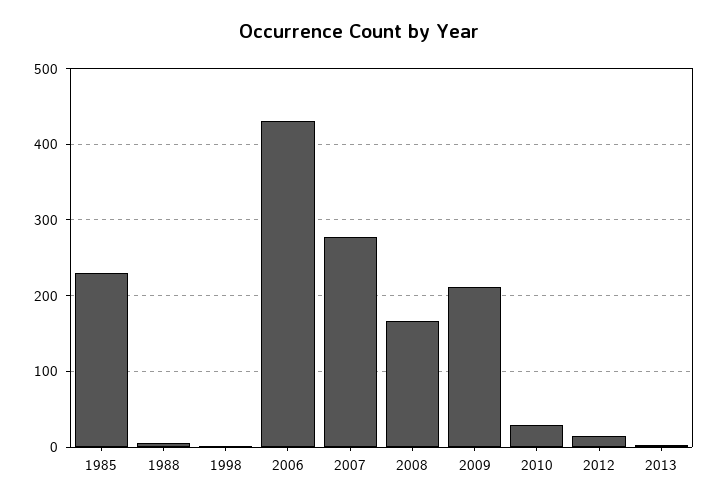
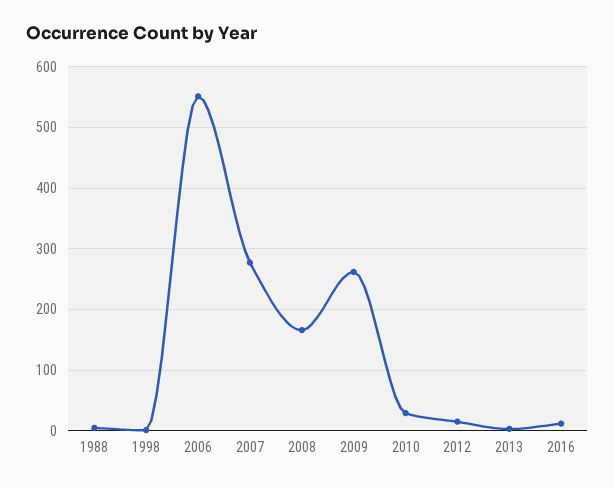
1985: 230 -> none
2006: 430 -> 550
2009: 210 -> 260
2016: none -> 10

